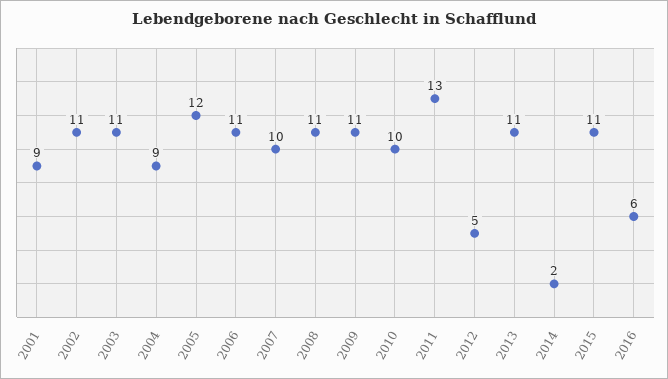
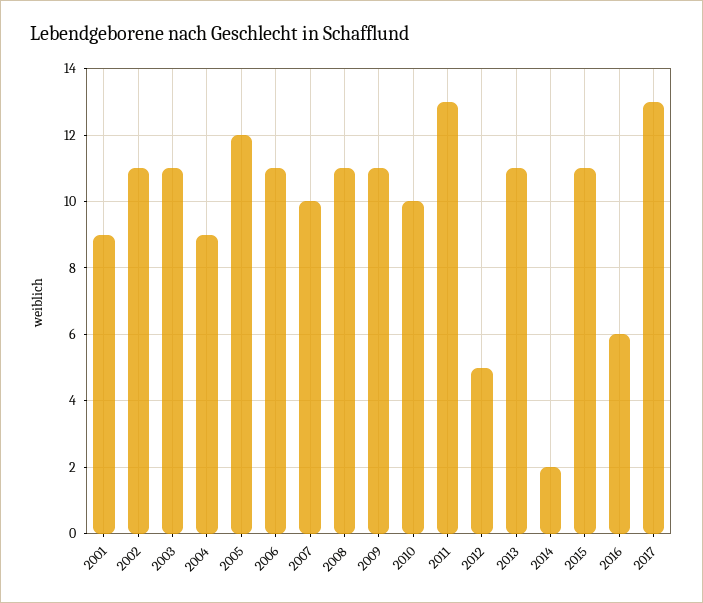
2017: none -> 13

